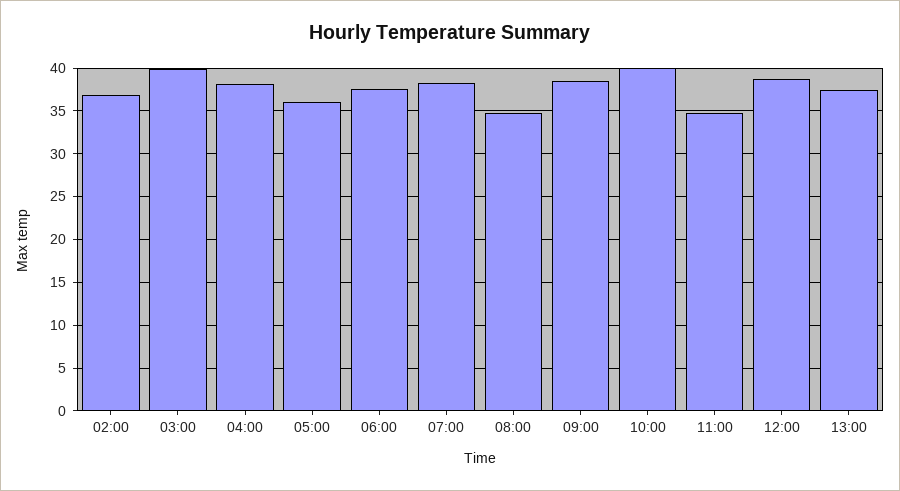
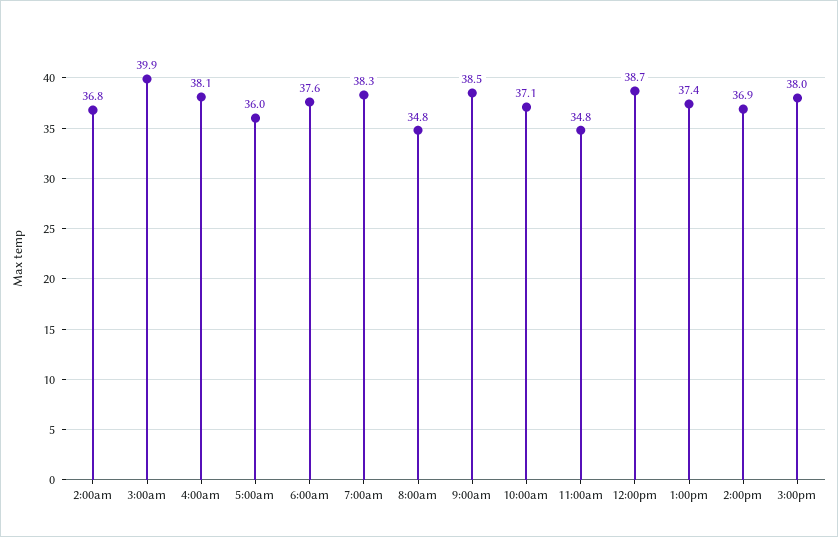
10:00: 40 -> 37.1
2:00pm: none -> 36.9
3:00pm: none -> 38

